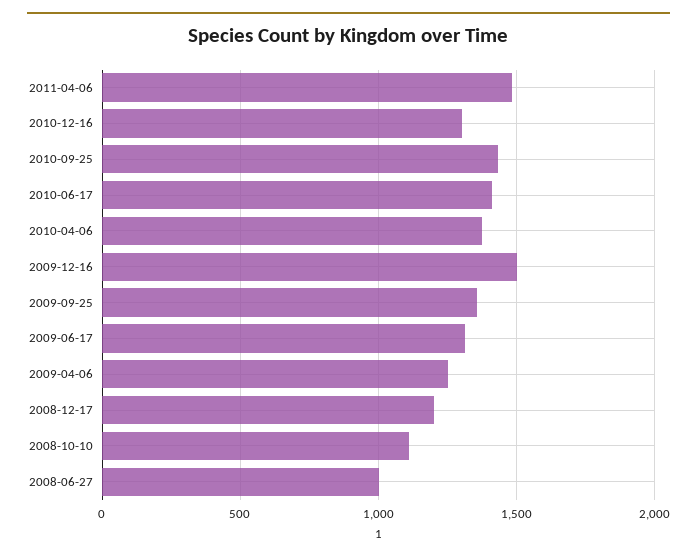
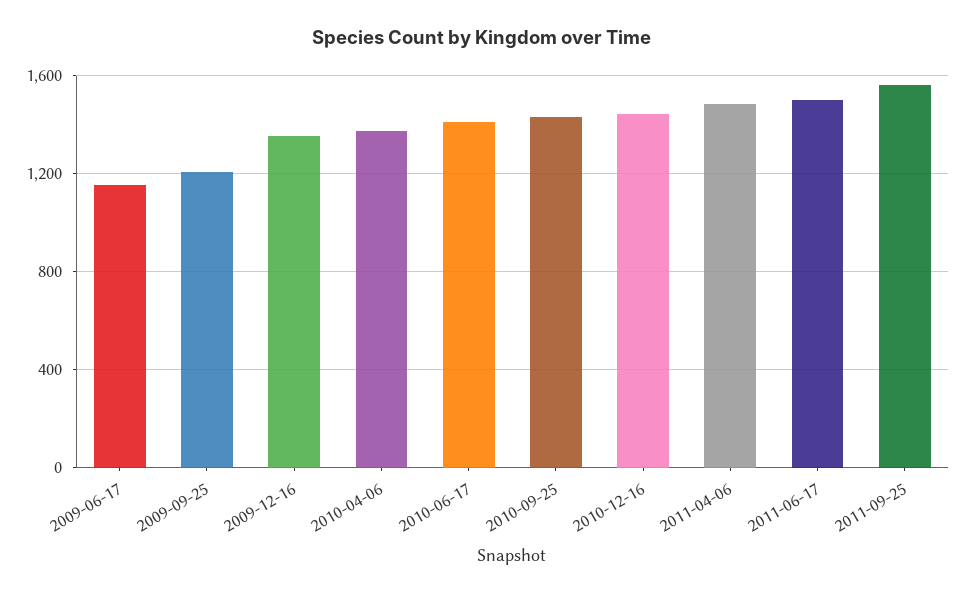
2010-12-16: 1300 -> 1450
2009-12-16: 1500 -> 1350
2009-09-25: 1350 -> 1200
2009-06-17: 1300 -> 1150
2009-04-06: 1250 -> none
2008-12-17: 1200 -> none
2008-10-10: 1100 -> none
2008-06-27: 1000 -> none
2011-06-17: none -> 1500
2011-09-25: none -> 1550

